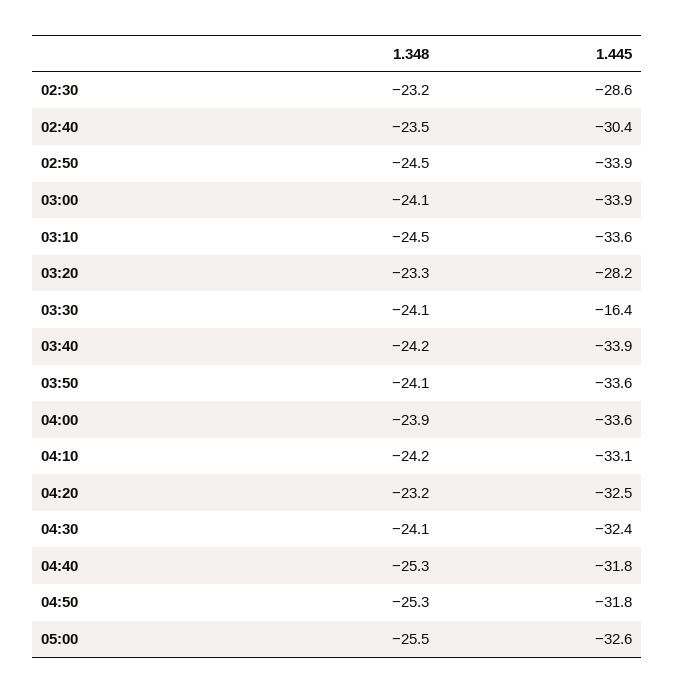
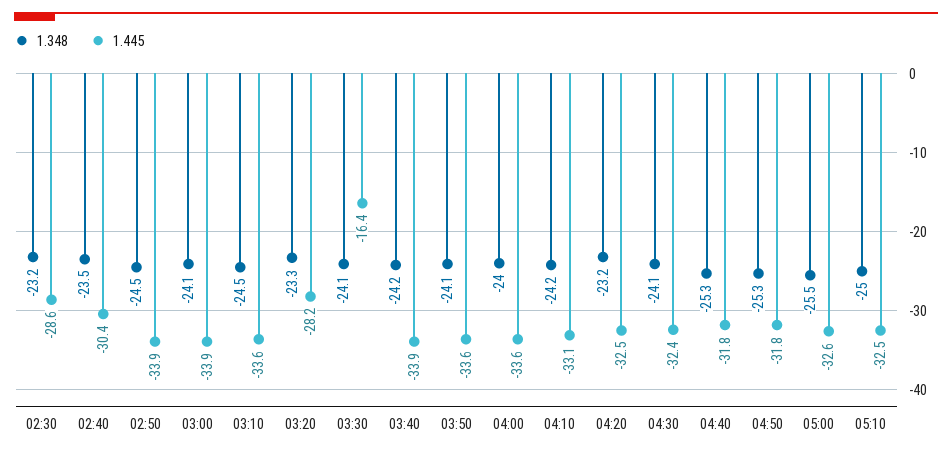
1.348, 04:00: -23.9 -> -24
1.348, 05:10: none -> -25
1.445, 05:10: none -> -32.5

